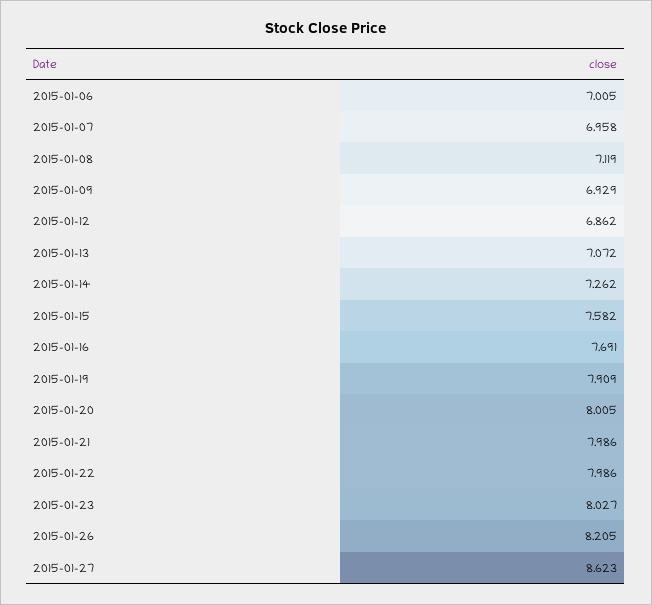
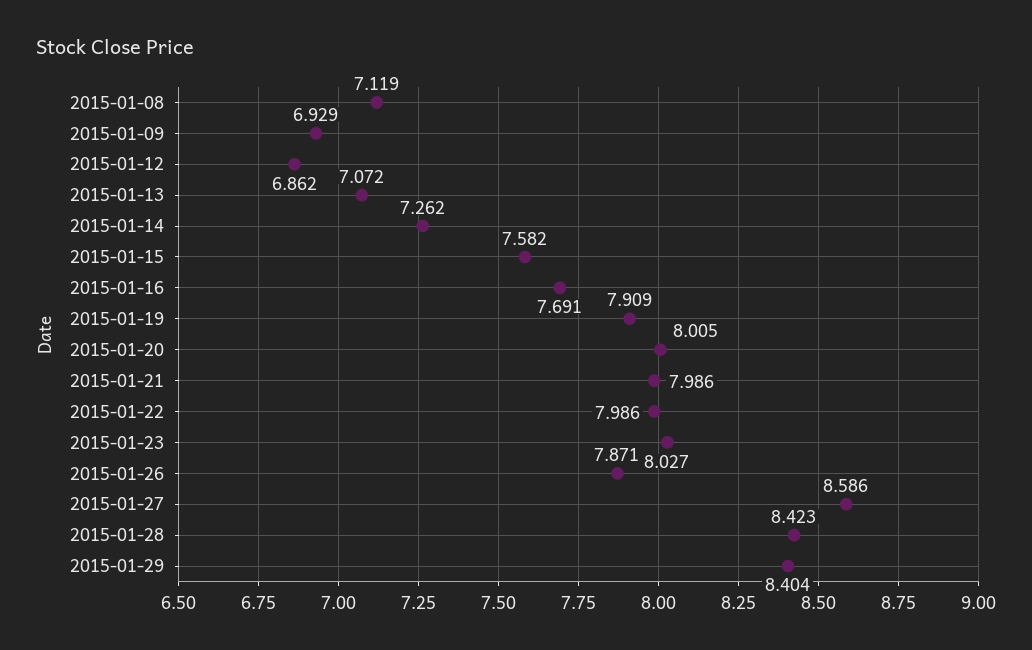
2015-01-06: 7.005 -> none
2015-01-07: 6.958 -> none
2015-01-26: 8.205 -> 7.871
2015-01-27: 8.623 -> 8.586
2015-01-28: none -> 8.423
2015-01-29: none -> 8.404

